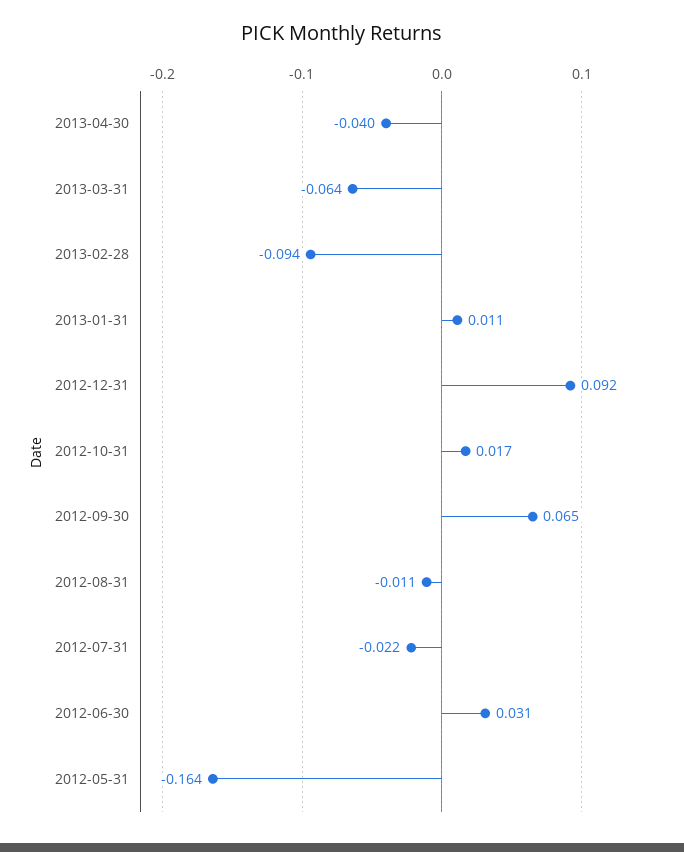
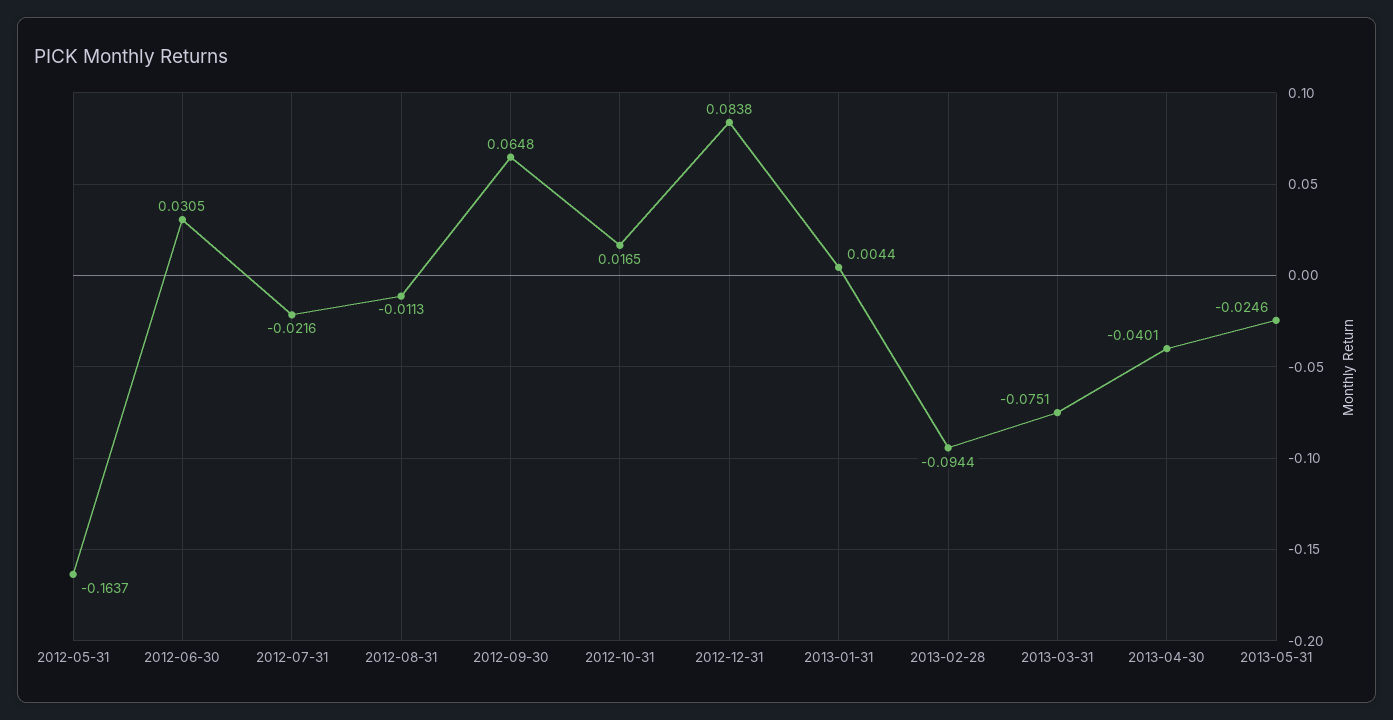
2013-03-31: -0.064 -> -0.0751
2013-01-31: 0.011 -> 0.0044
2012-12-31: 0.092 -> 0.0838
2013-05-31: none -> -0.0246

